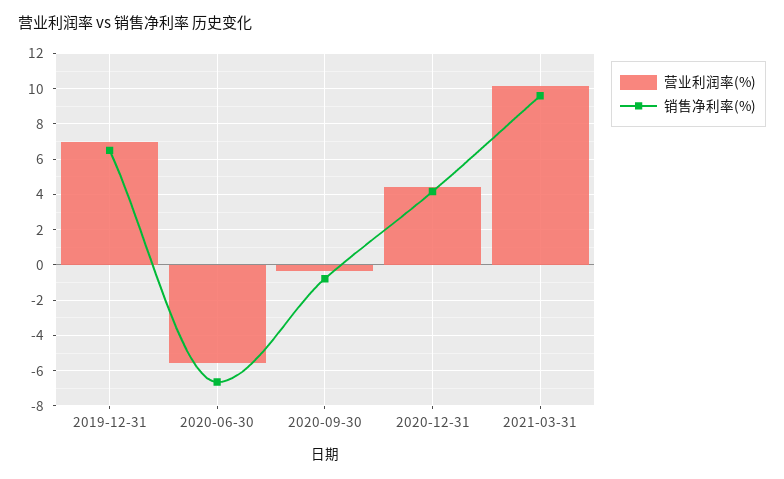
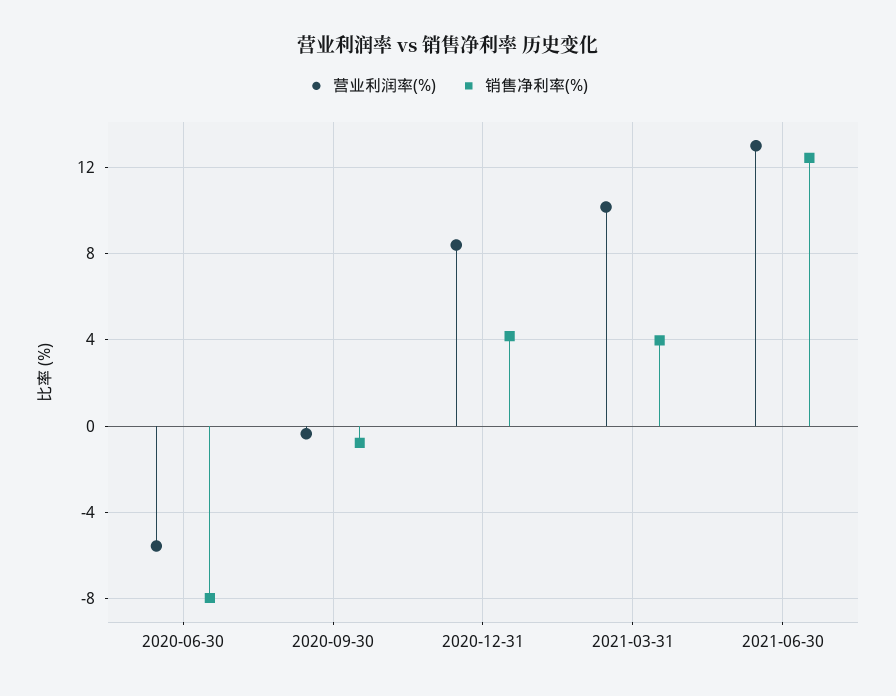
营业利润率(%), 2019-12-31: 7 -> none
销售净利率(%), 2019-12-31: 6.5 -> none
销售净利率(%), 2020-06-30: -6.5 -> -8
营业利润率(%), 2020-12-31: 4.5 -> 8.5
销售净利率(%), 2021-03-31: 9.5 -> 4
营业利润率(%), 2021-06-30: none -> 13
销售净利率(%), 2021-06-30: none -> 12.5

